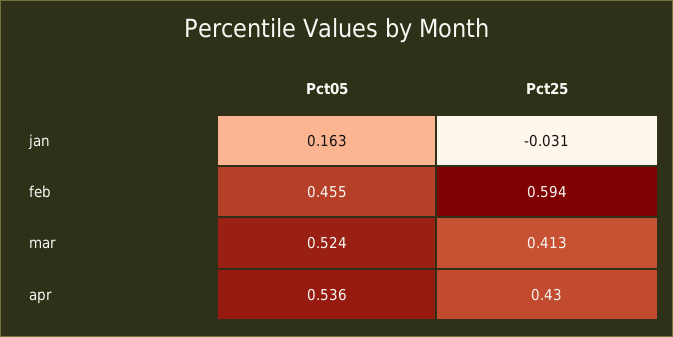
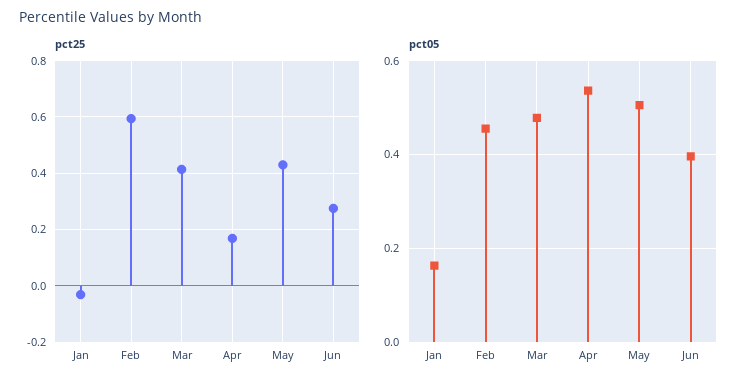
Pct05, mar: 0.524 -> 0.48
Pct25, apr: 0.43 -> 0.175
Pct25, May: none -> 0.425
Pct25, Jun: none -> 0.275
Pct05, May: none -> 0.5
Pct05, Jun: none -> 0.4

